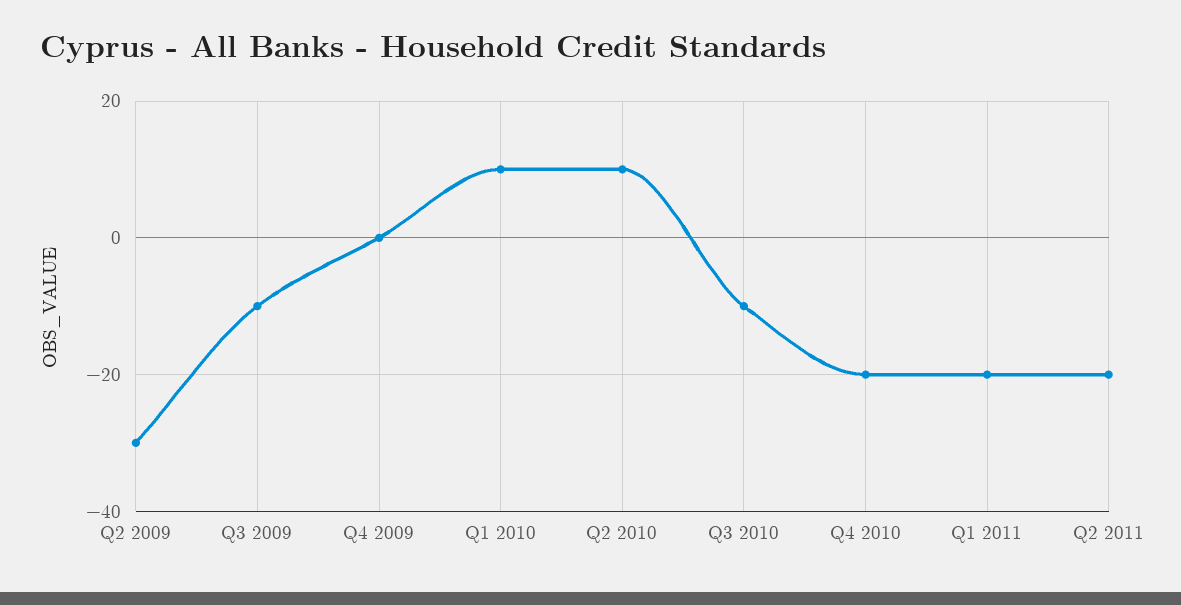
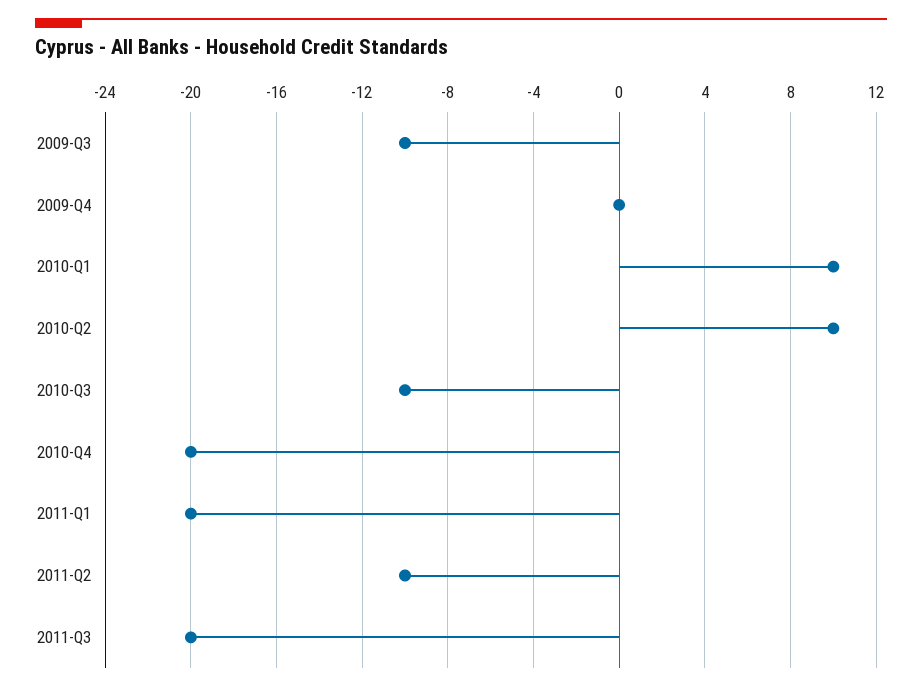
Q2 2009: -30 -> none
Q2 2011: -20 -> -10
2011-Q3: none -> -20

